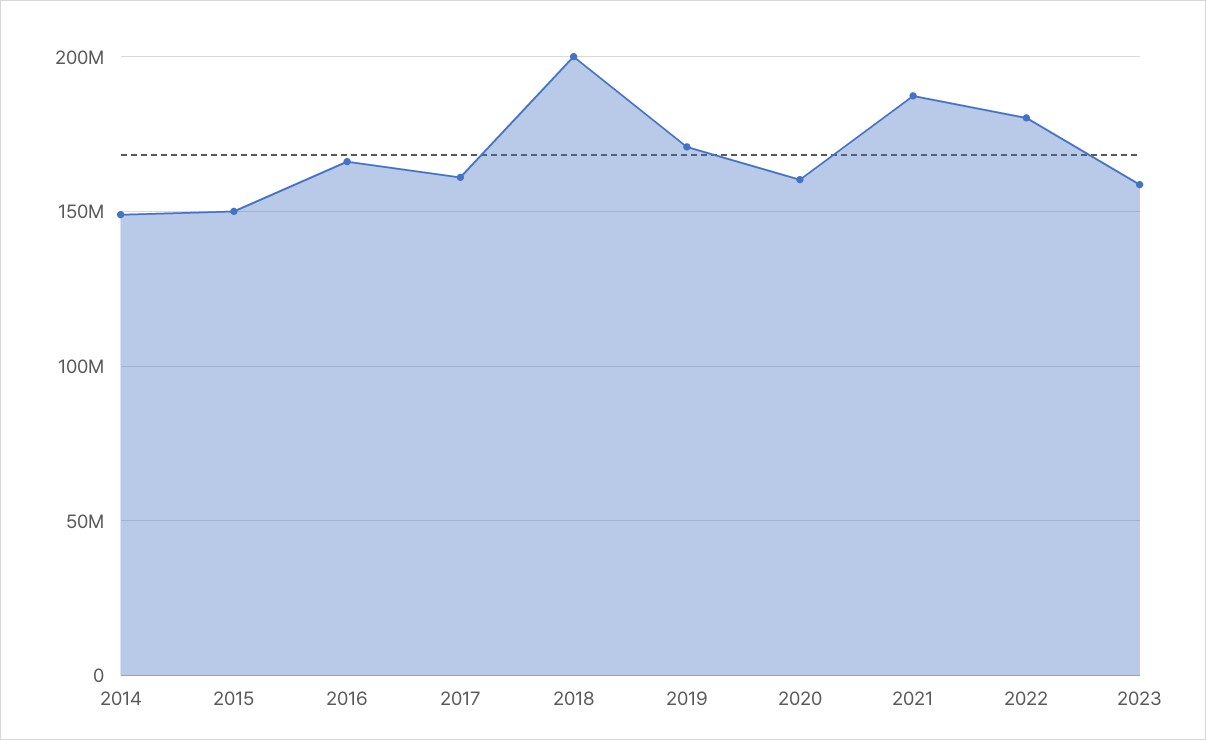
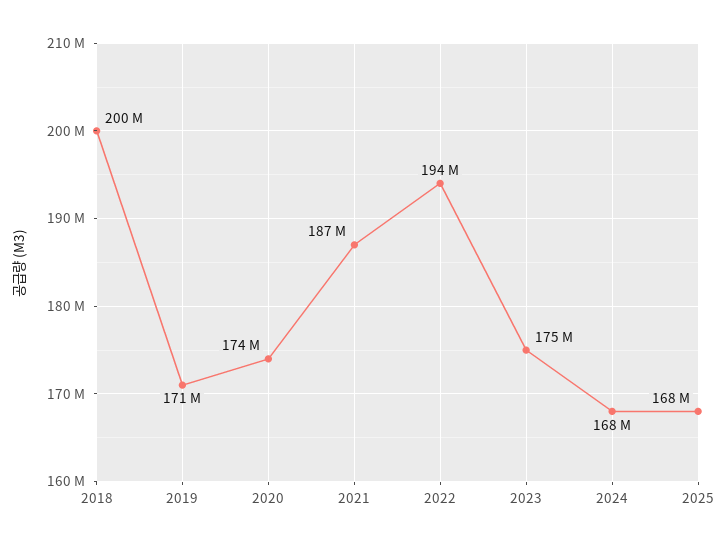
2014: 150000000 -> none
2015: 150000000 -> none
2016: 165000000 -> none
2017: 160000000 -> none
2020: 160000000 -> 174000000
2022: 180000000 -> 194000000
2023: 160000000 -> 175000000
2024: none -> 168000000
2025: none -> 168000000

